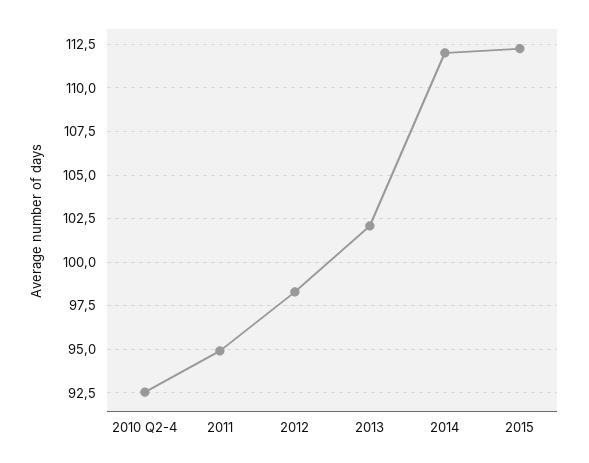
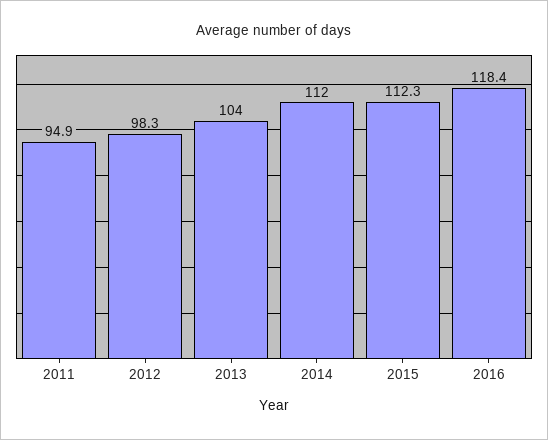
2010 Q2-4: 92.5 -> none
2013: 102 -> 104
2016: none -> 118.4

